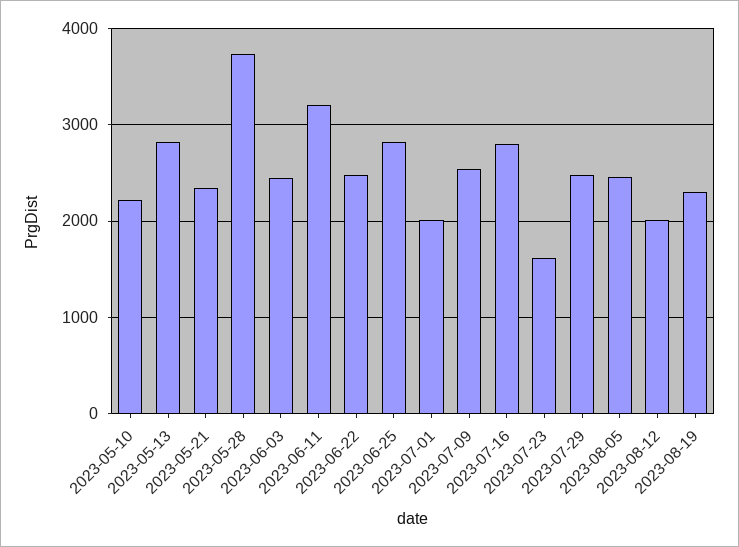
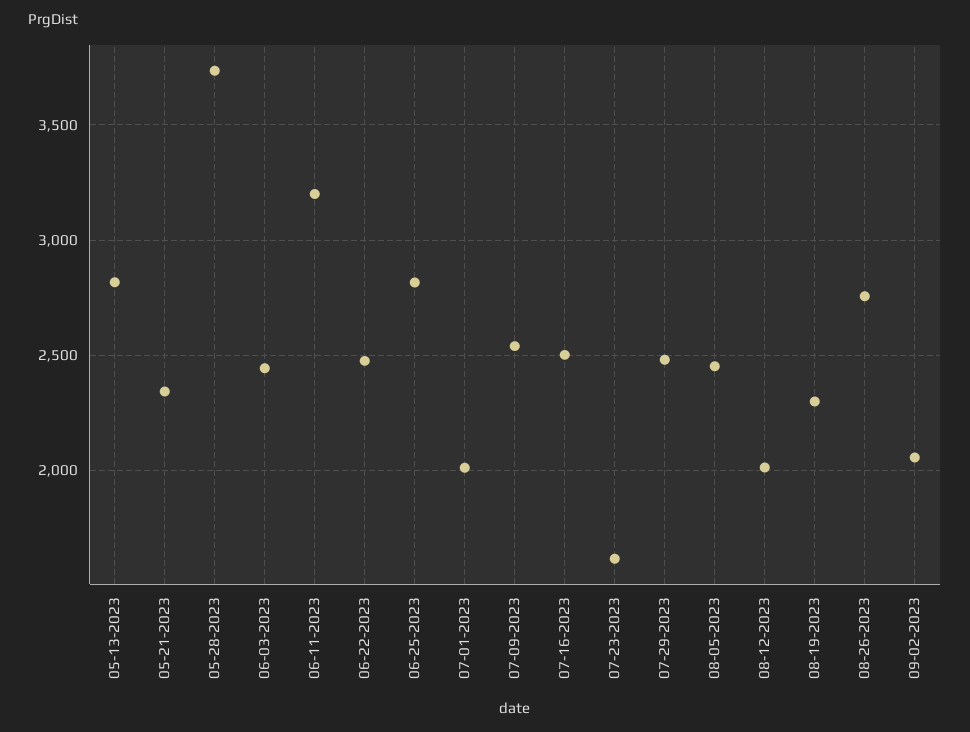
2023-05-10: 2200 -> none
2023-07-16: 2800 -> 2500
08-26-2023: none -> 2750
09-02-2023: none -> 2050

